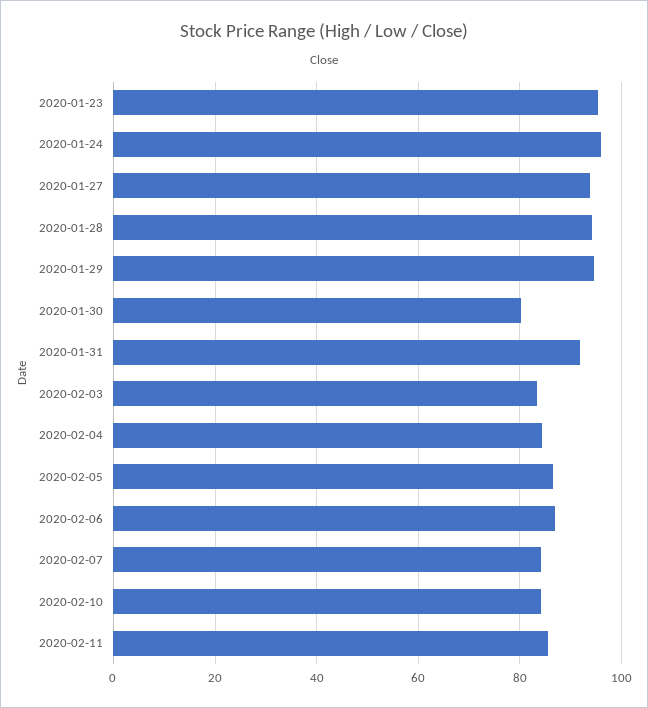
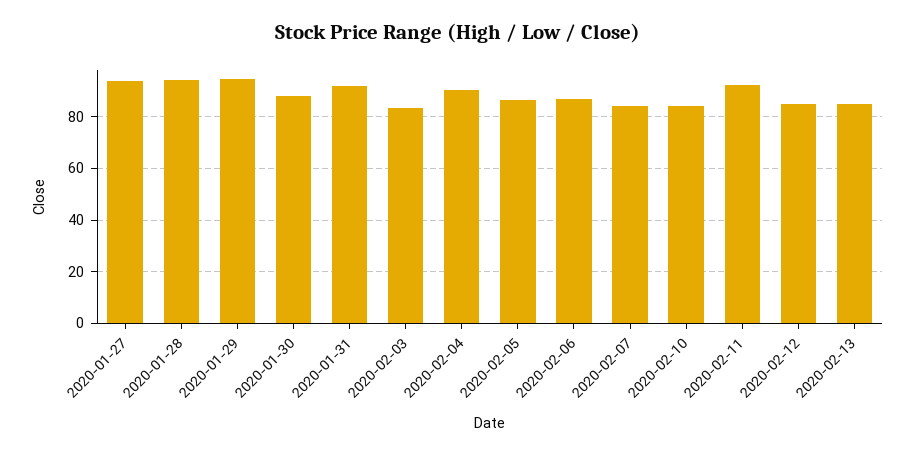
2020-01-23: 96 -> none
2020-01-24: 96 -> none
2020-01-30: 80 -> 87.5
2020-02-04: 84 -> 90
2020-02-11: 86 -> 92.5
2020-02-12: none -> 85
2020-02-13: none -> 85

